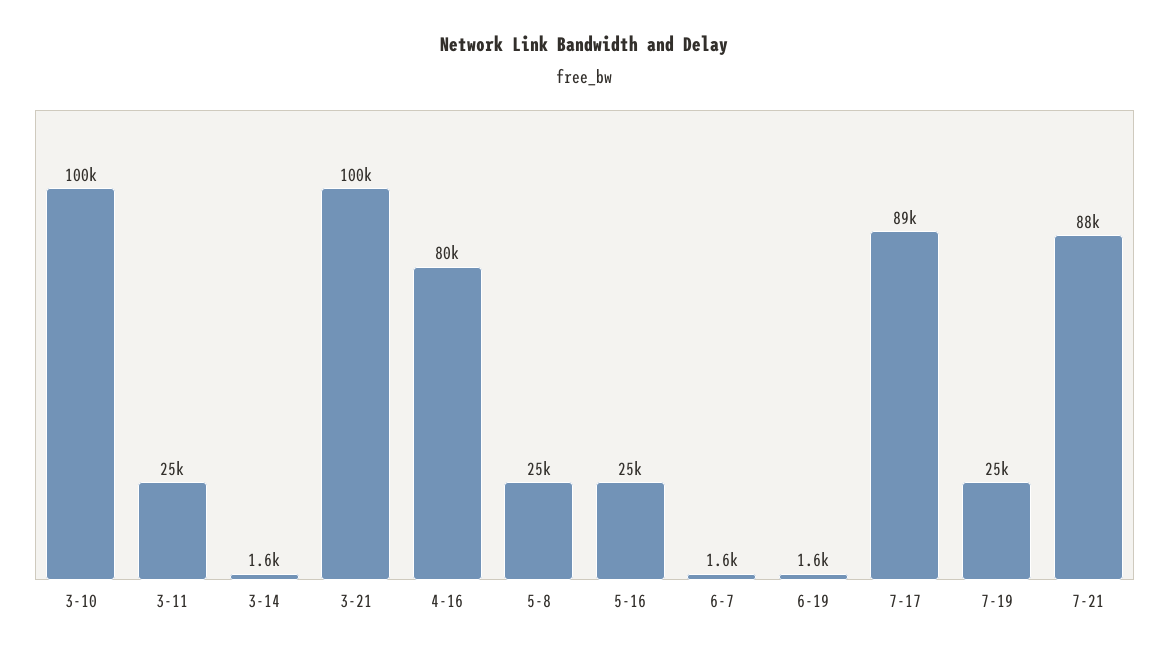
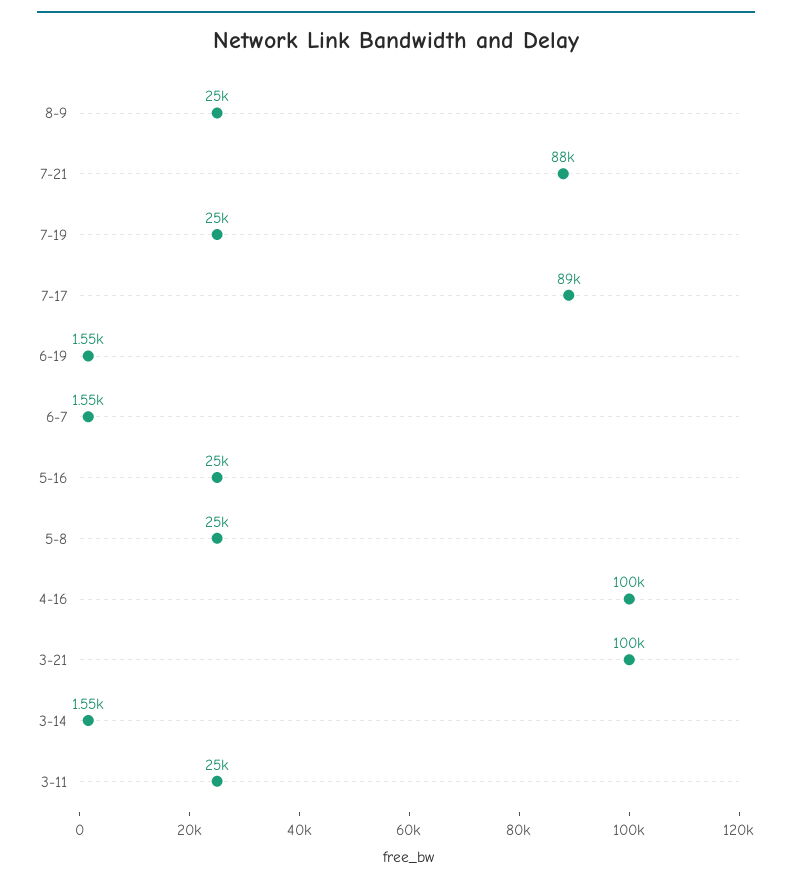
3-10: 100000 -> none
4-16: 80000 -> 100000
8-9: none -> 25000

